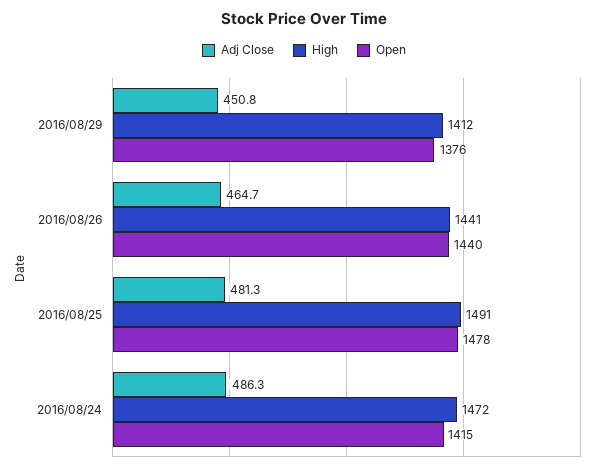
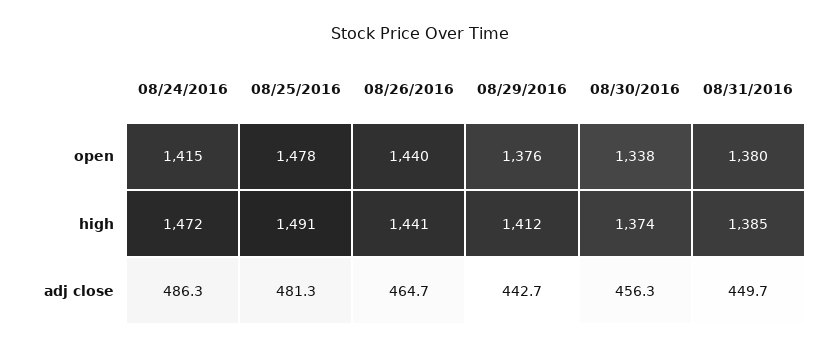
Adj Close, 2016/08/29: 450.8 -> 442.7
Open, 08/30/2016: none -> 1338
Open, 08/31/2016: none -> 1380
High, 08/30/2016: none -> 1374
High, 08/31/2016: none -> 1385
Adj Close, 08/30/2016: none -> 456.3
Adj Close, 08/31/2016: none -> 449.7

